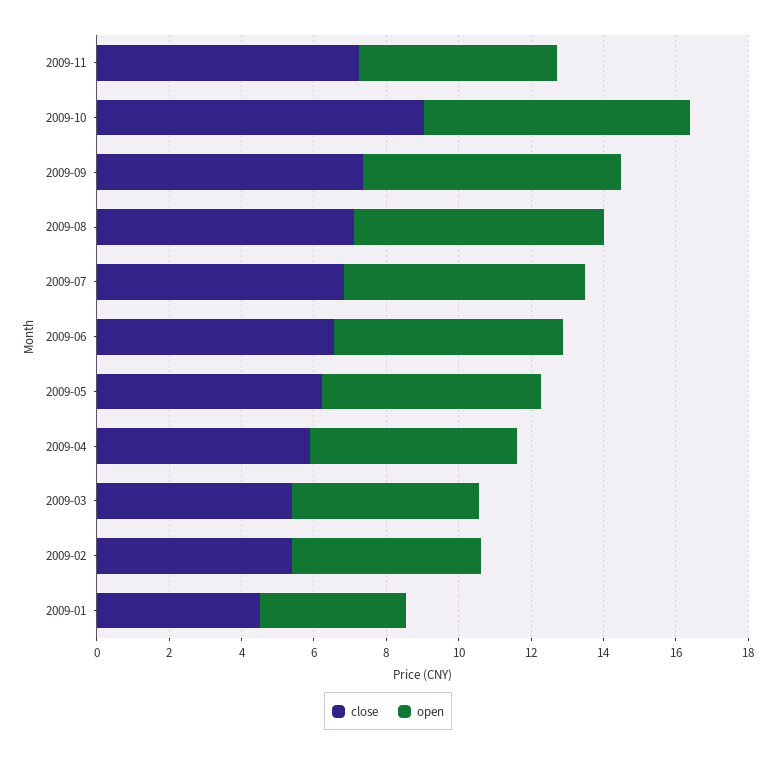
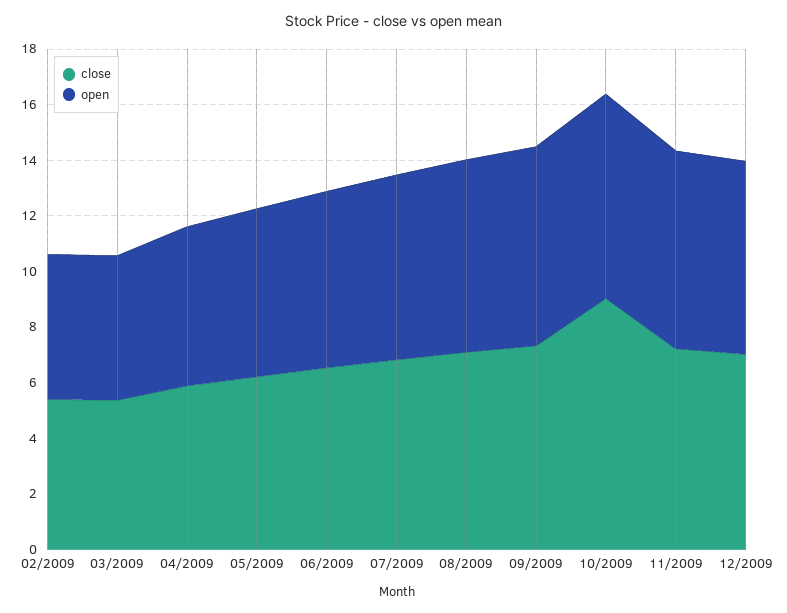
open, 2009-11: 5.5 -> 7
close, 2009-01: 4.5 -> none
open, 2009-01: 4 -> none
close, 12/2009: none -> 7
open, 12/2009: none -> 7

